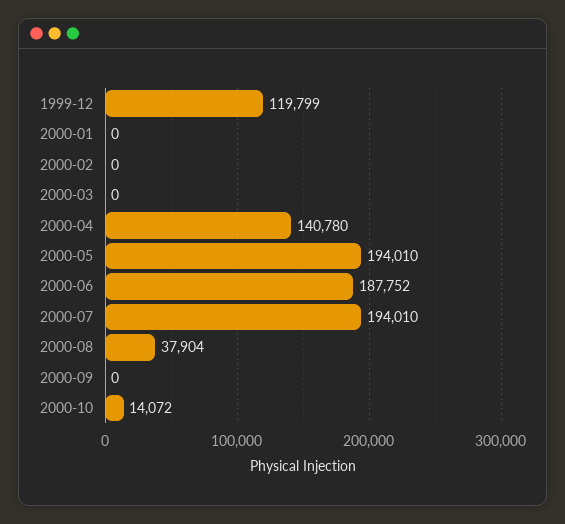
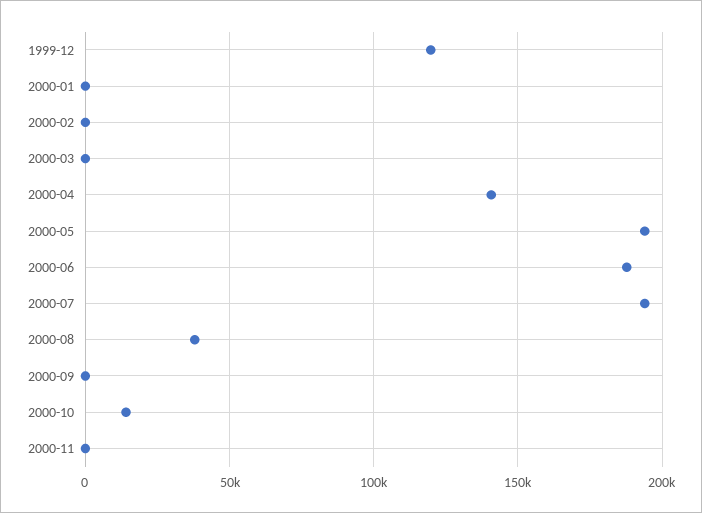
2000-11: none -> 0

